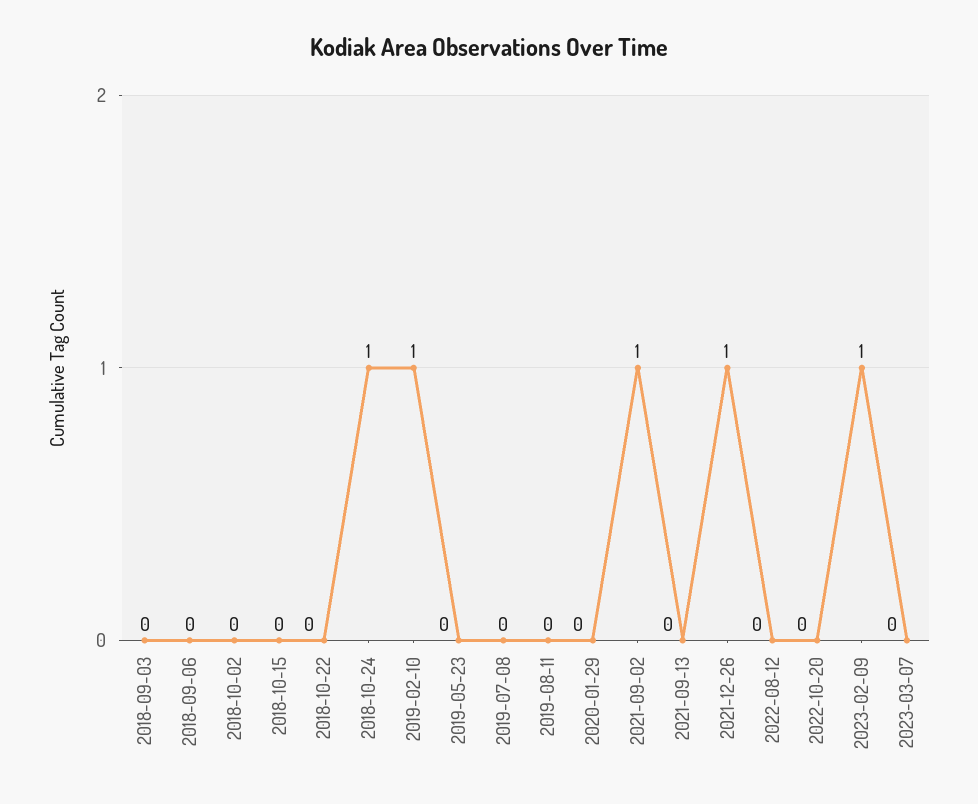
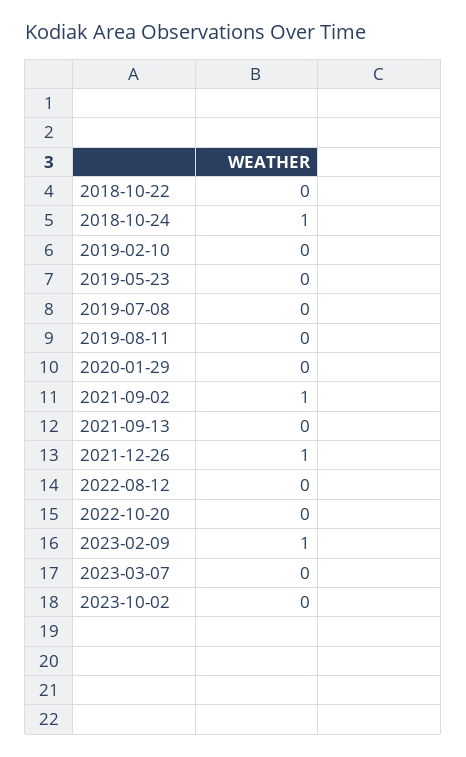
2018-09-03: 0 -> none
2018-09-06: 0 -> none
2018-10-02: 0 -> none
2018-10-15: 0 -> none
2019-02-10: 1 -> 0
2023-10-02: none -> 0

